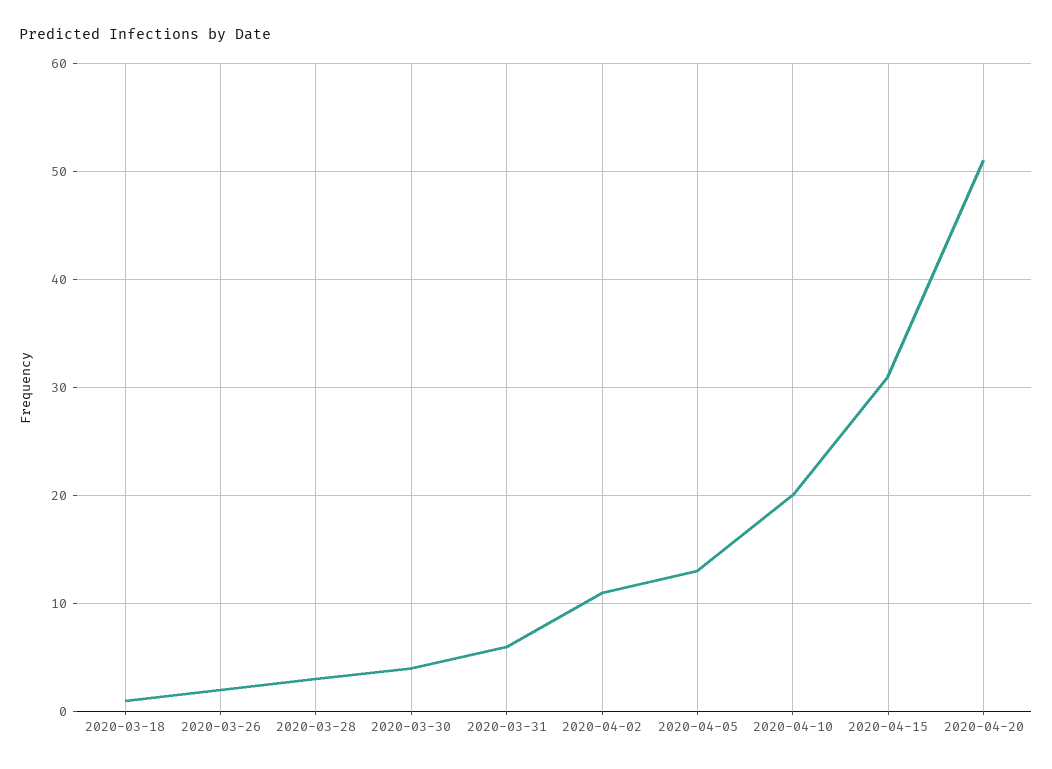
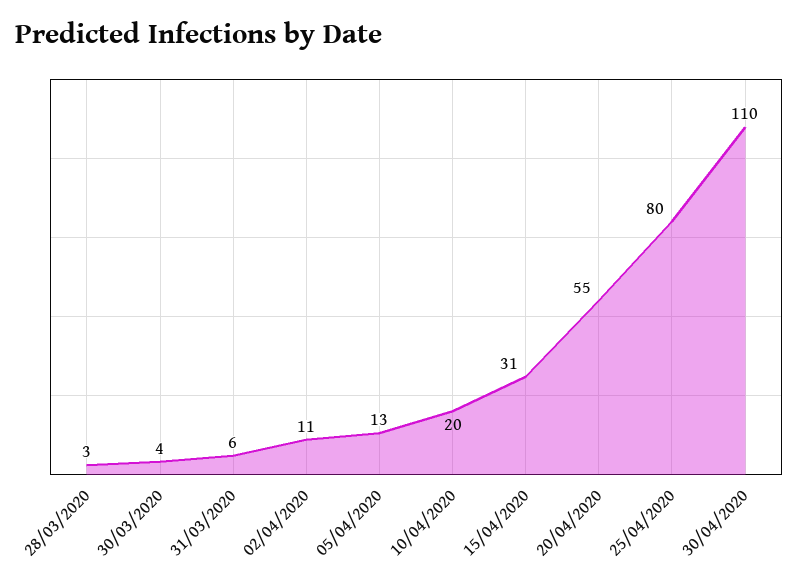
2020-03-18: 1 -> none
2020-03-26: 2 -> none
2020-04-20: 51 -> 55
25/04/2020: none -> 80
30/04/2020: none -> 110

